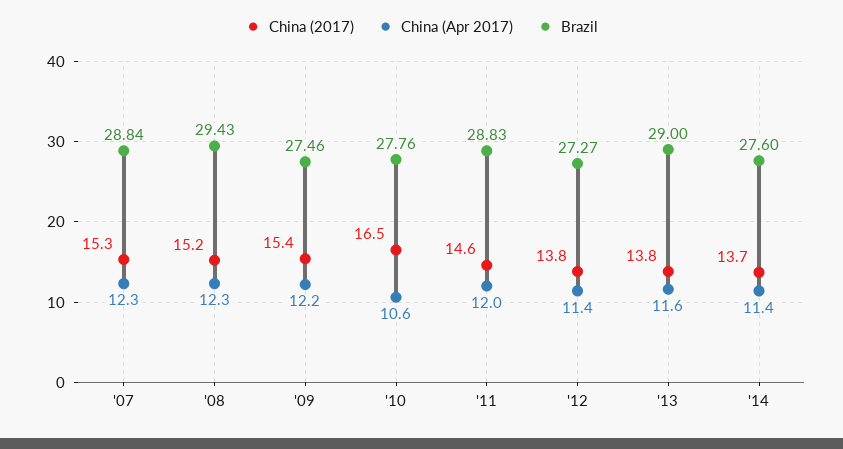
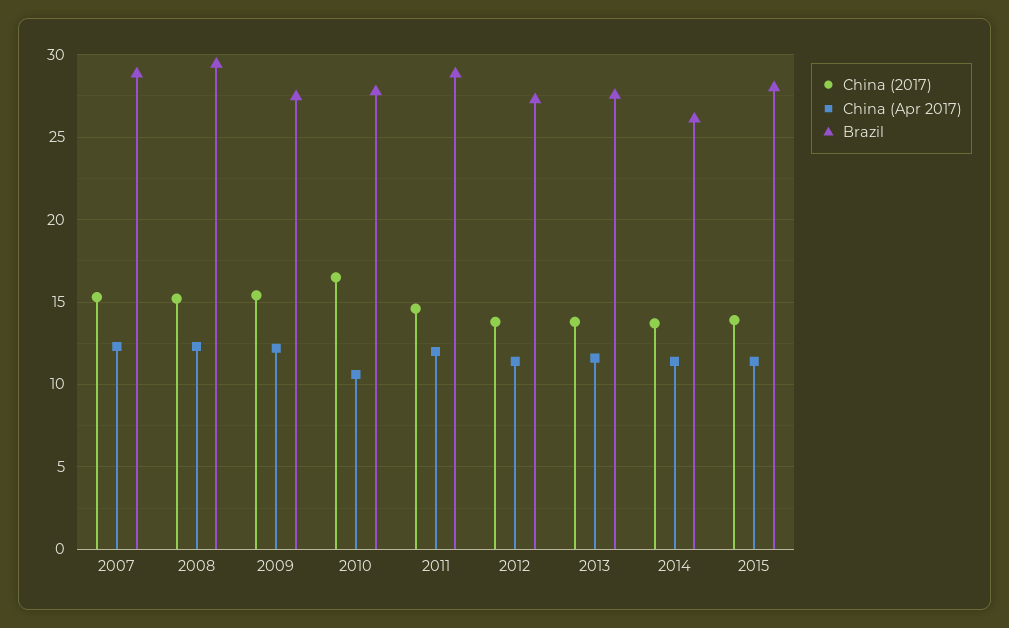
Brazil, '13: 29 -> 27.5
Brazil, '14: 27.6 -> 26
China (2017), 2015: none -> 14
China (Apr 2017), 2015: none -> 11.5
Brazil, 2015: none -> 28

